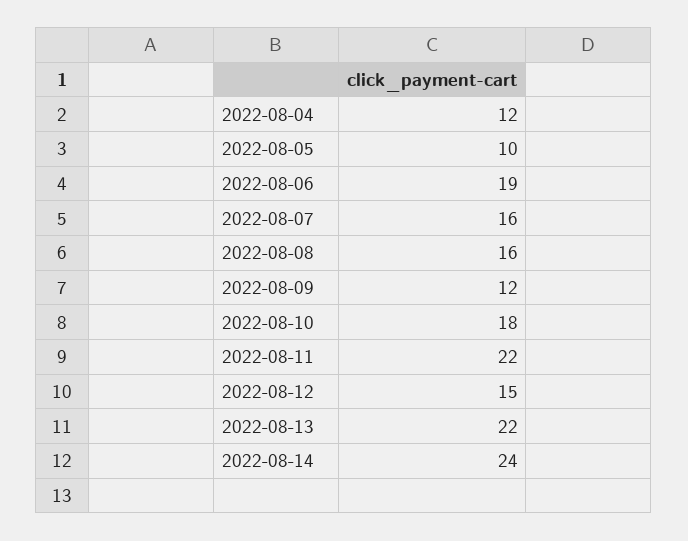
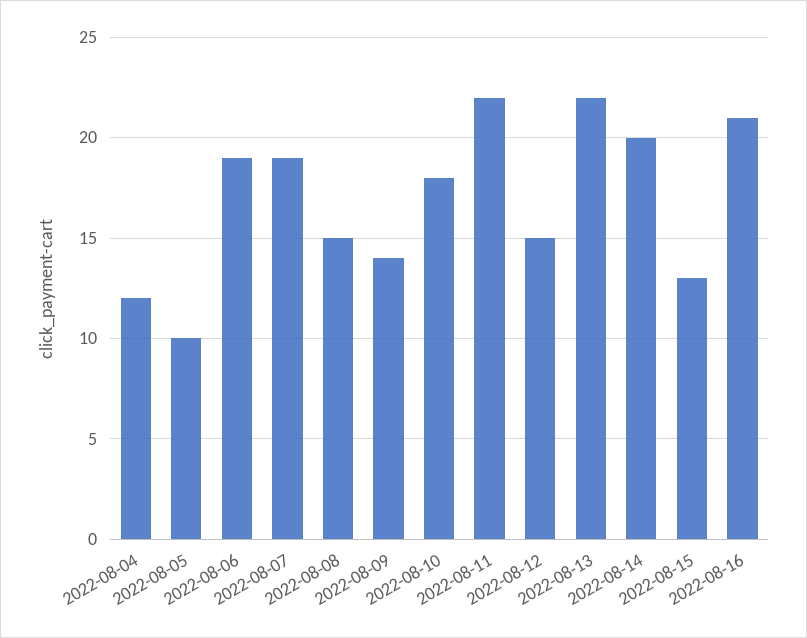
2022-08-07: 16 -> 19
2022-08-08: 16 -> 15
2022-08-09: 12 -> 14
2022-08-14: 24 -> 20
2022-08-15: none -> 13
2022-08-16: none -> 21

